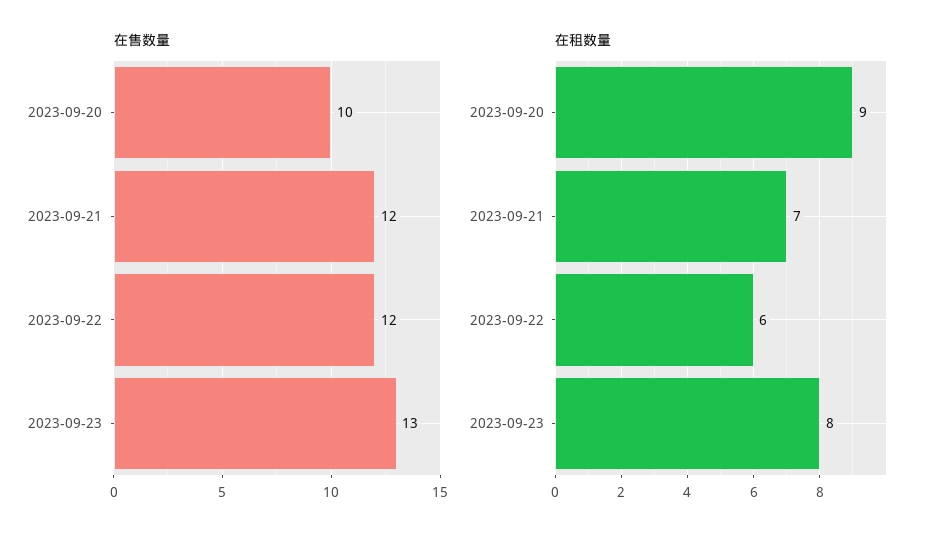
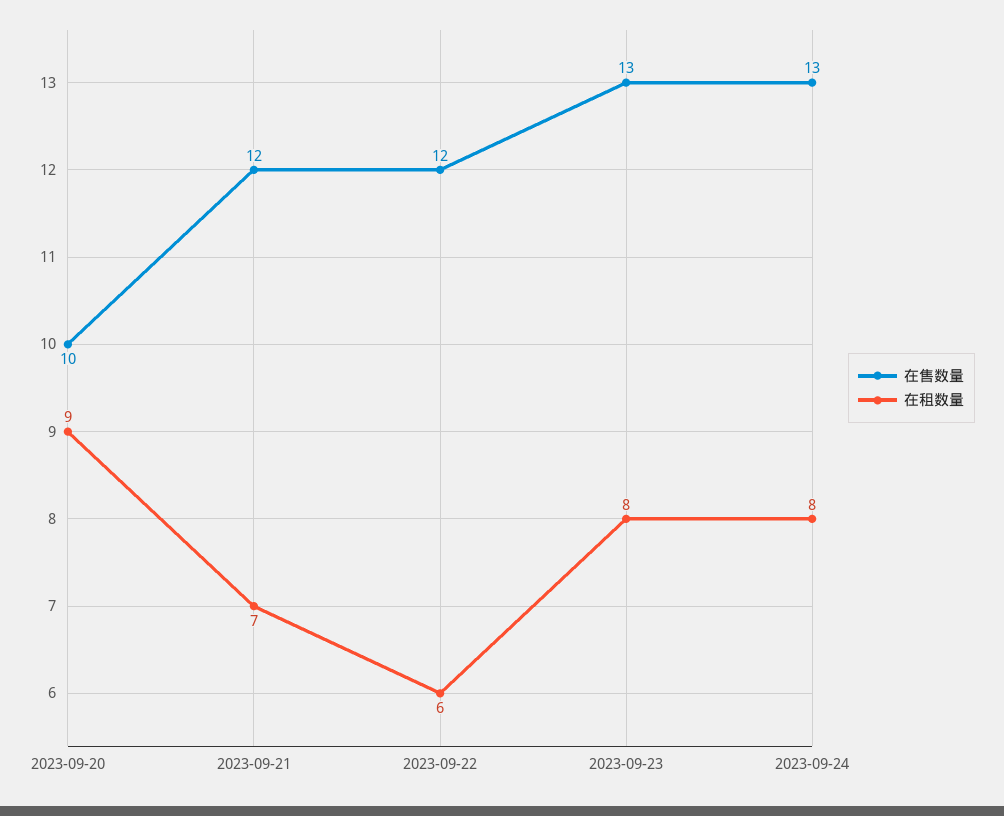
在售数量, 2023-09-24: none -> 13
在租数量, 2023-09-24: none -> 8

